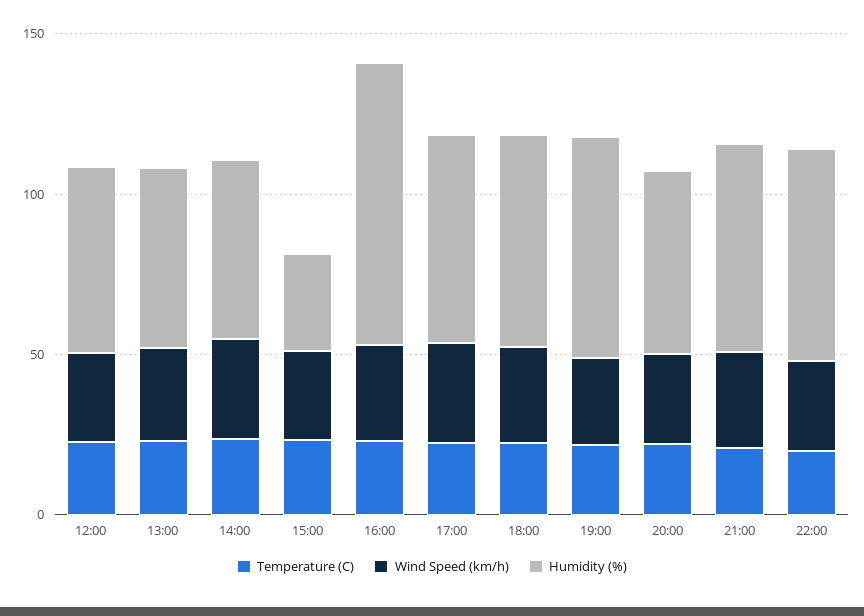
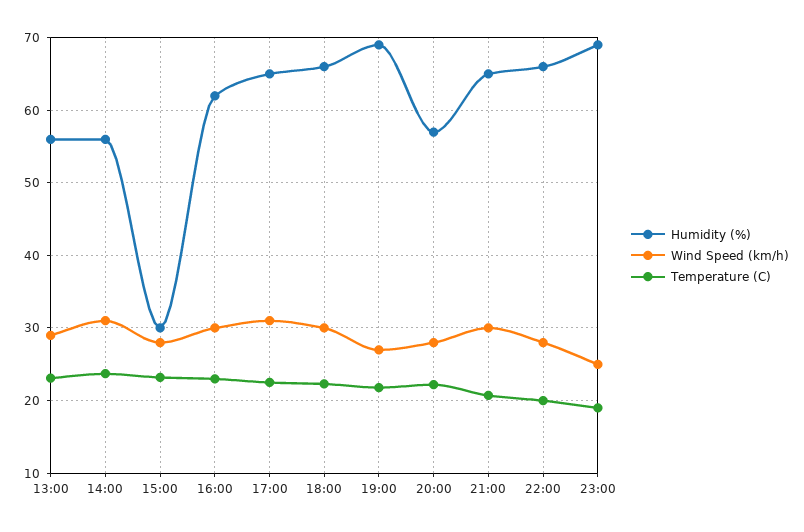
Temperature (C), 12:00: 20 -> none
Wind Speed (km/h), 12:00: 30 -> none
Humidity (%), 12:00: 60 -> none
Humidity (%), 16:00: 90 -> 62
Humidity (%), 23:00: none -> 69
Wind Speed (km/h), 23:00: none -> 25
Temperature (C), 23:00: none -> 19

